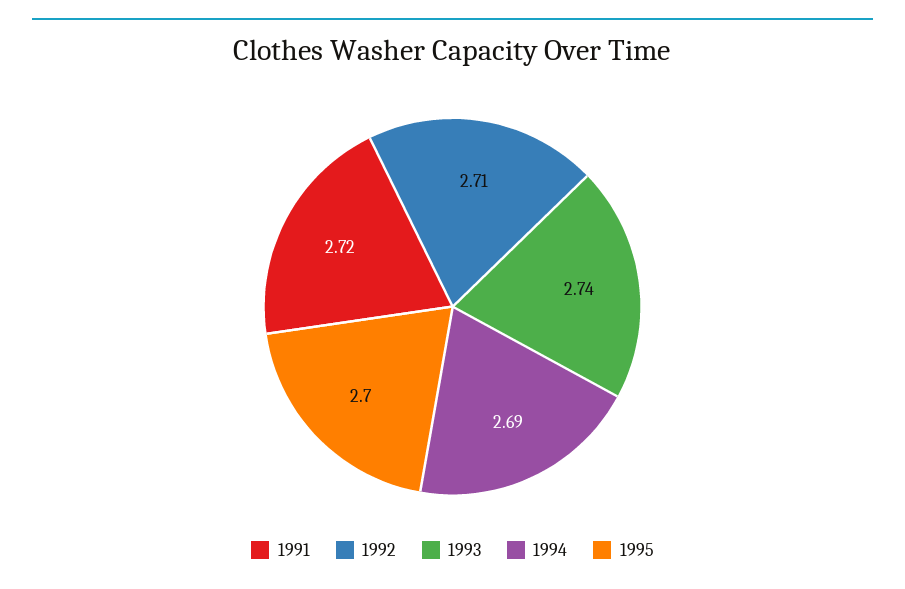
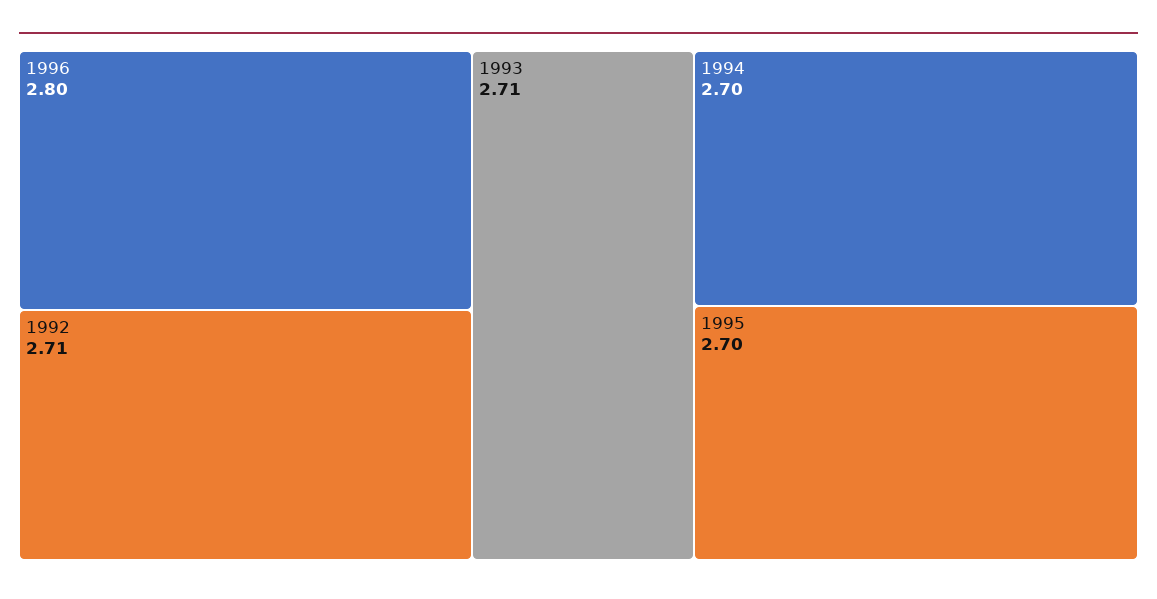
1991: 2.72 -> none
1993: 2.74 -> 2.71
1994: 2.69 -> 2.7
1996: none -> 2.8

